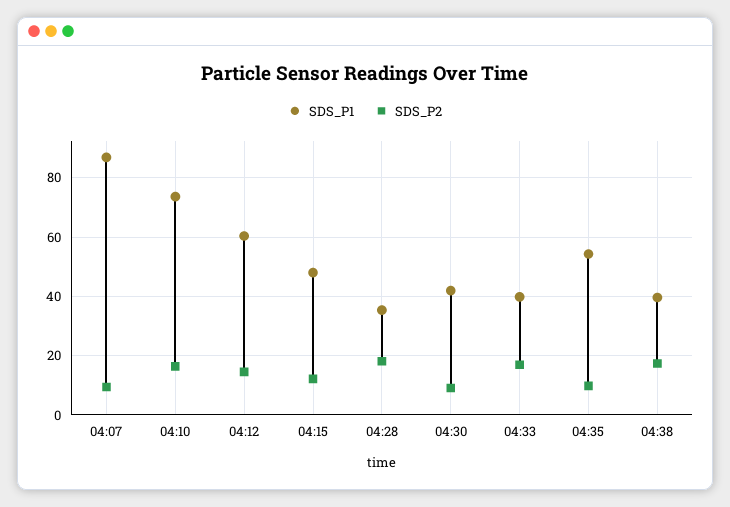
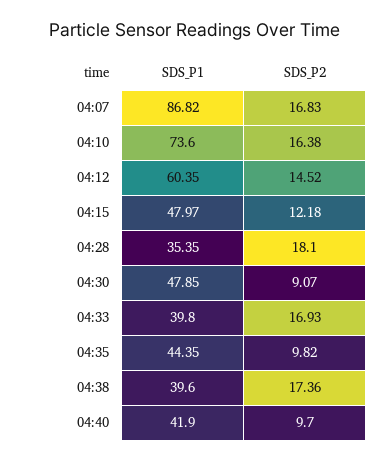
SDS_P2, 04:07: 10 -> 16.83
SDS_P1, 04:30: 42.5 -> 47.85
SDS_P1, 04:35: 55 -> 44.35
SDS_P1, 04:40: none -> 41.9
SDS_P2, 04:40: none -> 9.7

